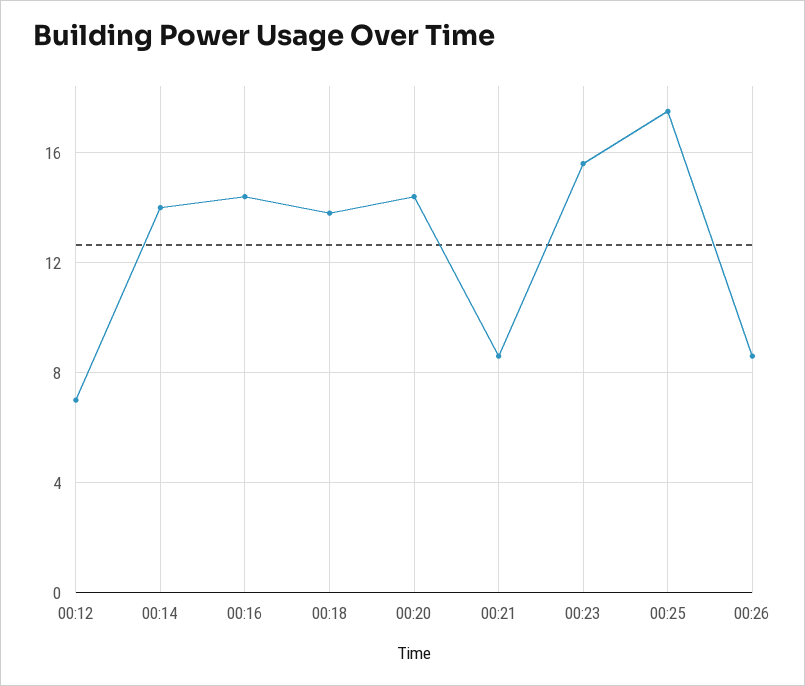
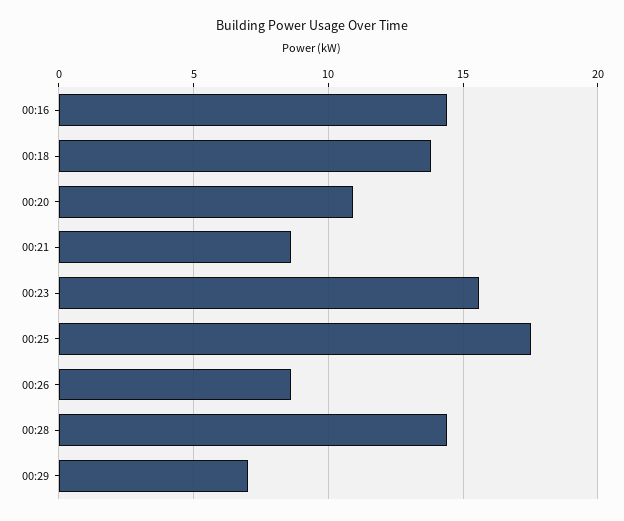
00:12: 7 -> none
00:14: 14 -> none
00:20: 14.5 -> 11
00:28: none -> 14.5
00:29: none -> 7

